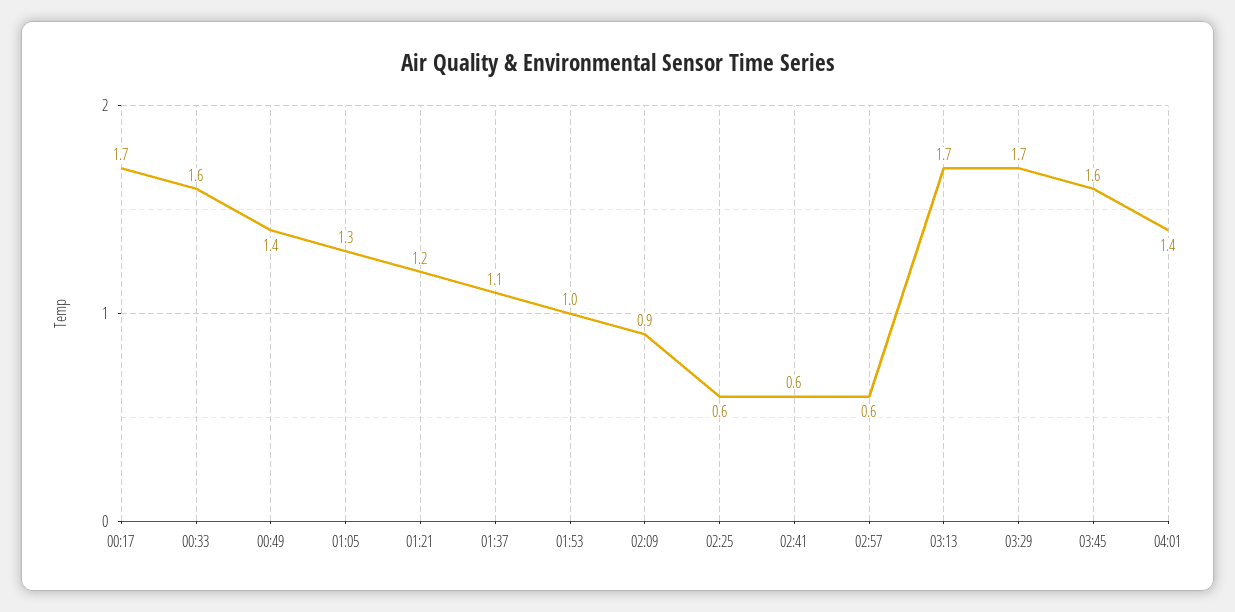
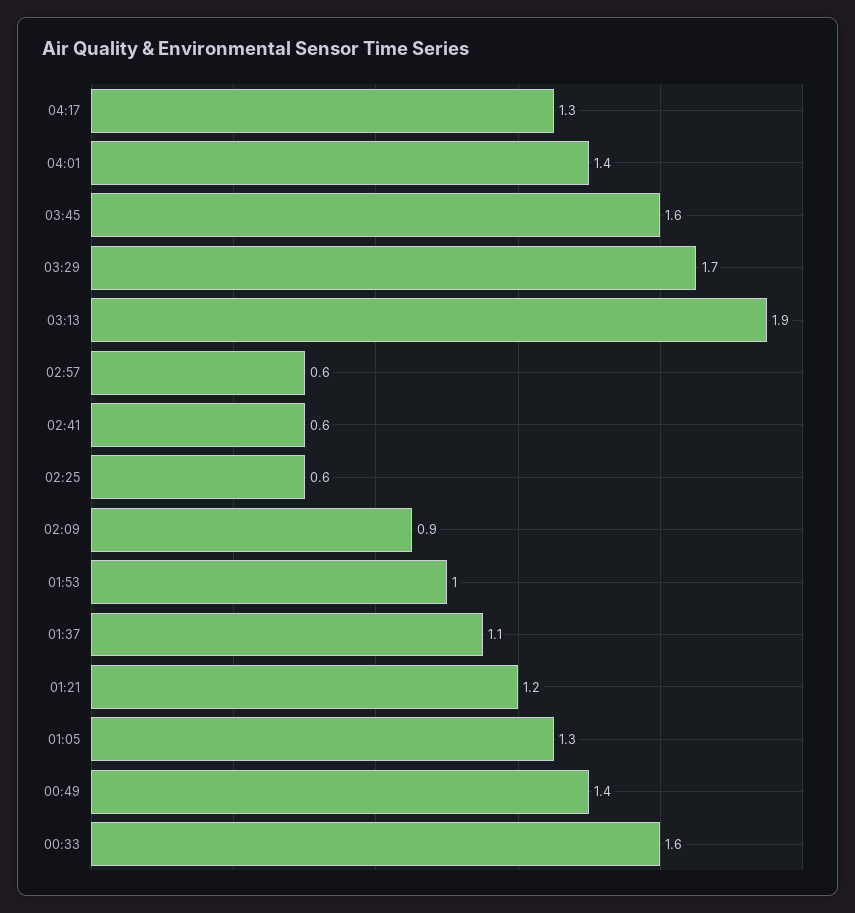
00:17: 1.7 -> none
03:13: 1.7 -> 1.9
04:17: none -> 1.3

